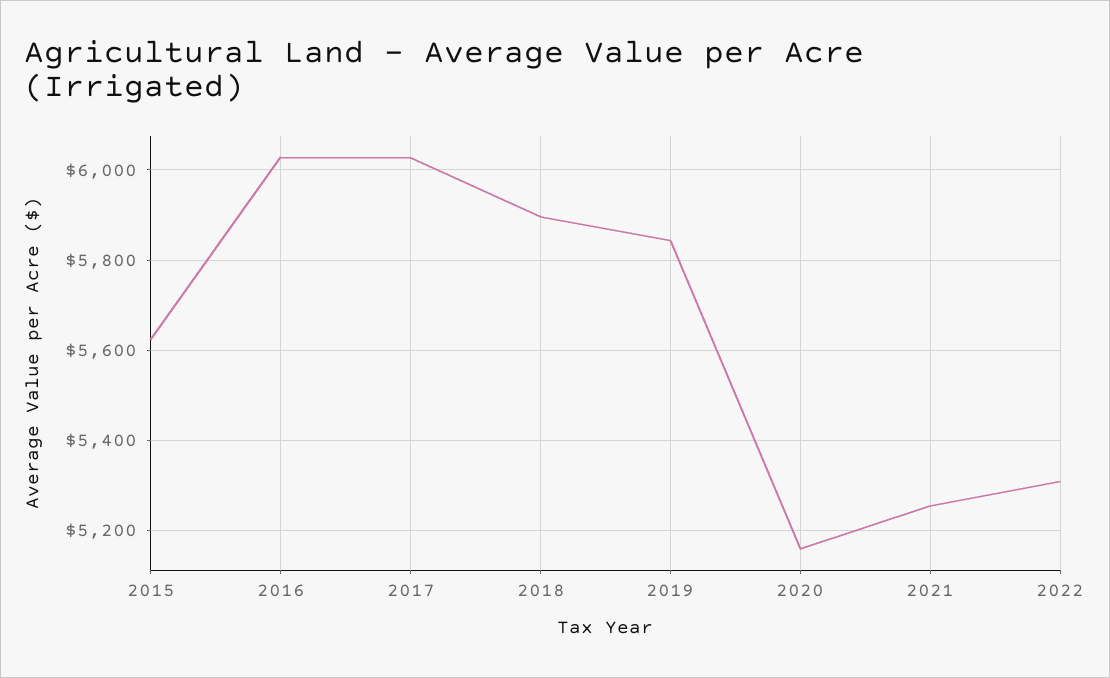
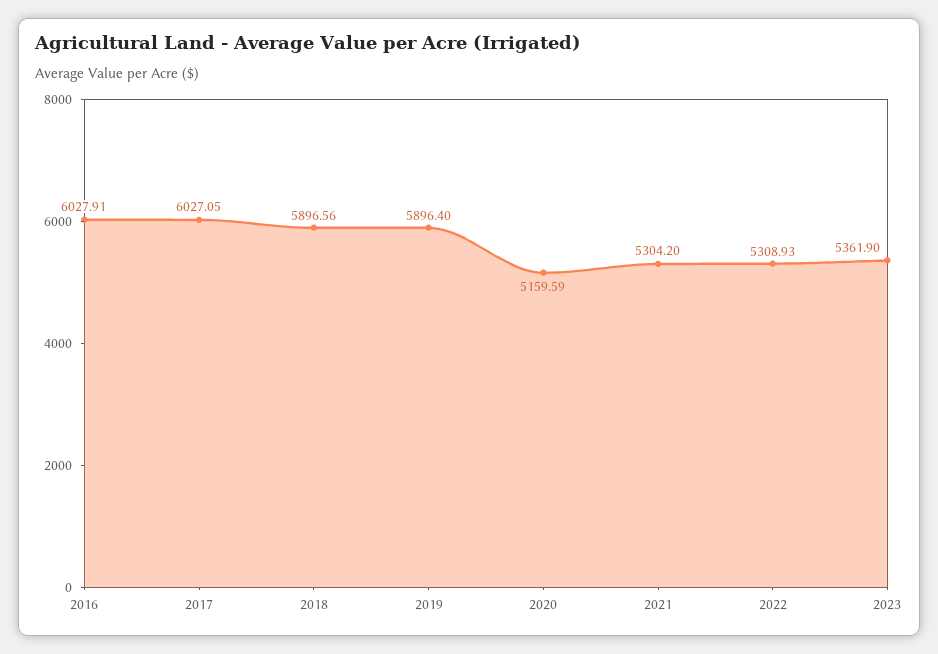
2015: 5620 -> none
2019: 5840 -> 5896.4
2021: 5260 -> 5304.2
2023: none -> 5361.9

